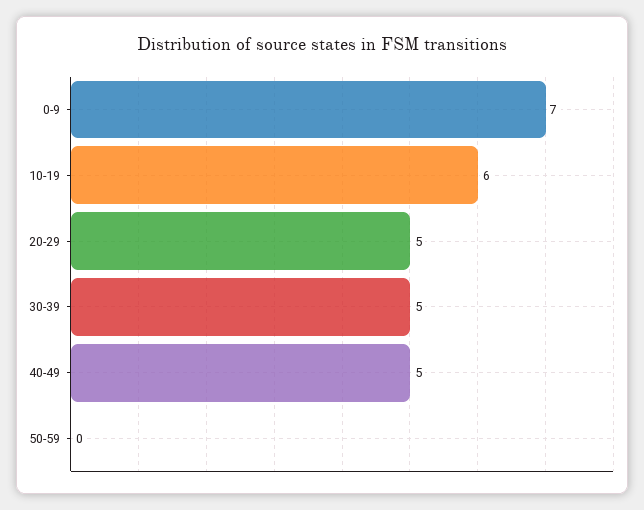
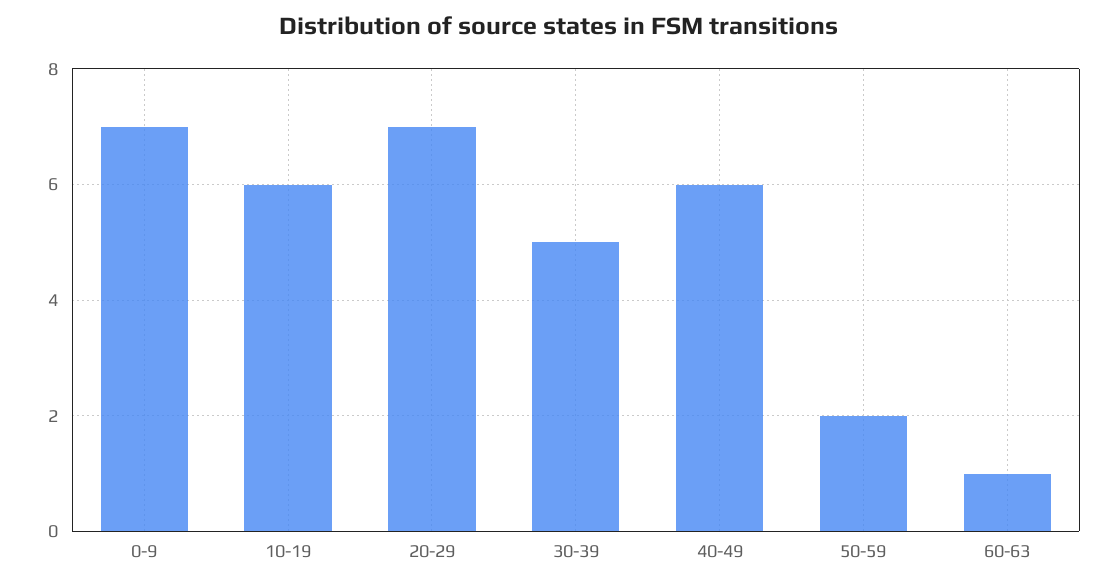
20-29: 5 -> 7
40-49: 5 -> 6
50-59: 0 -> 2
60-63: none -> 1

